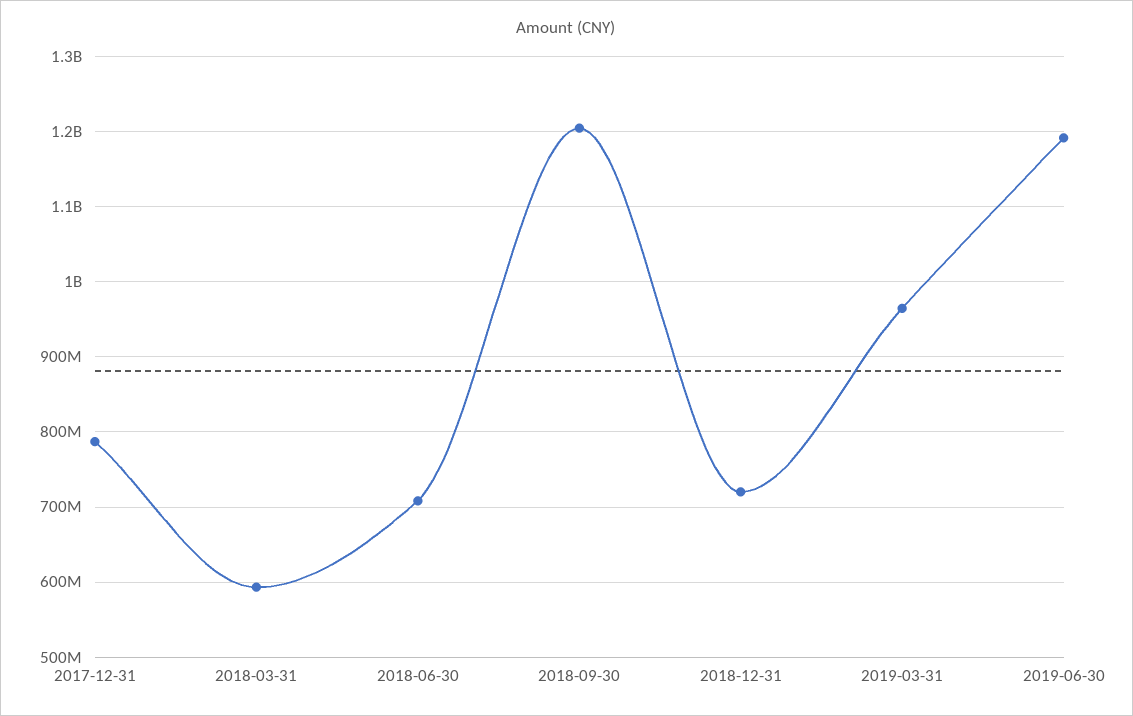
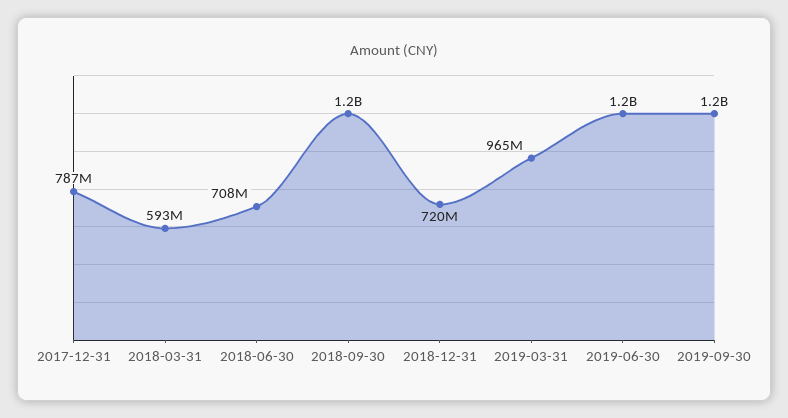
2019-09-30: none -> 1200000000

